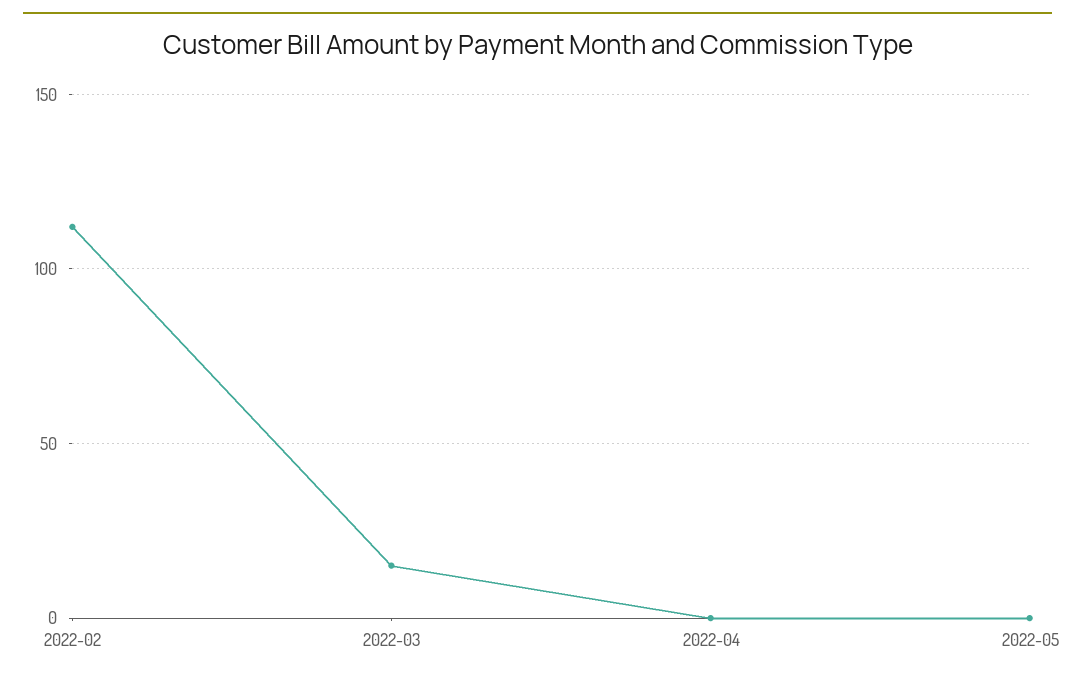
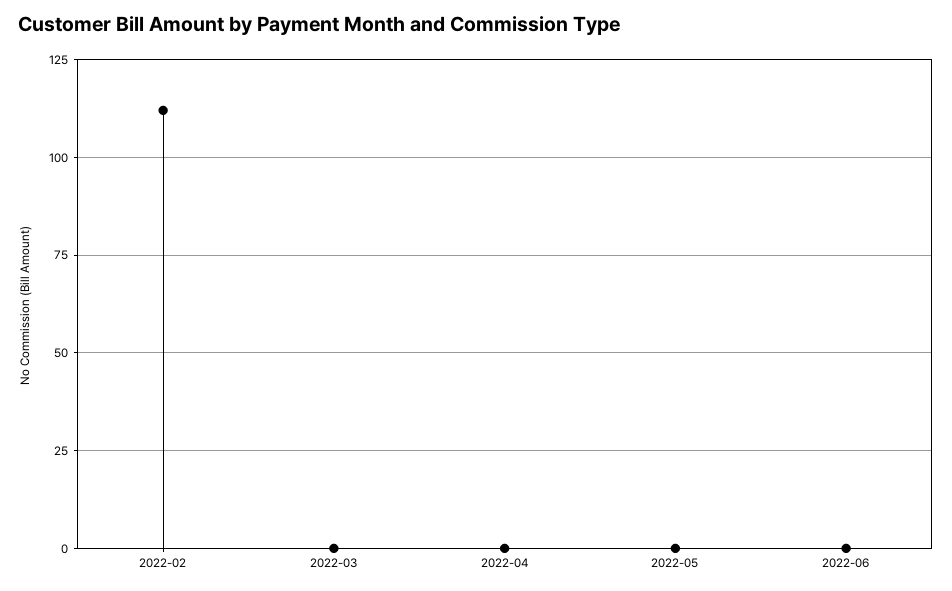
2022-03: 15 -> 0
2022-06: none -> 0

